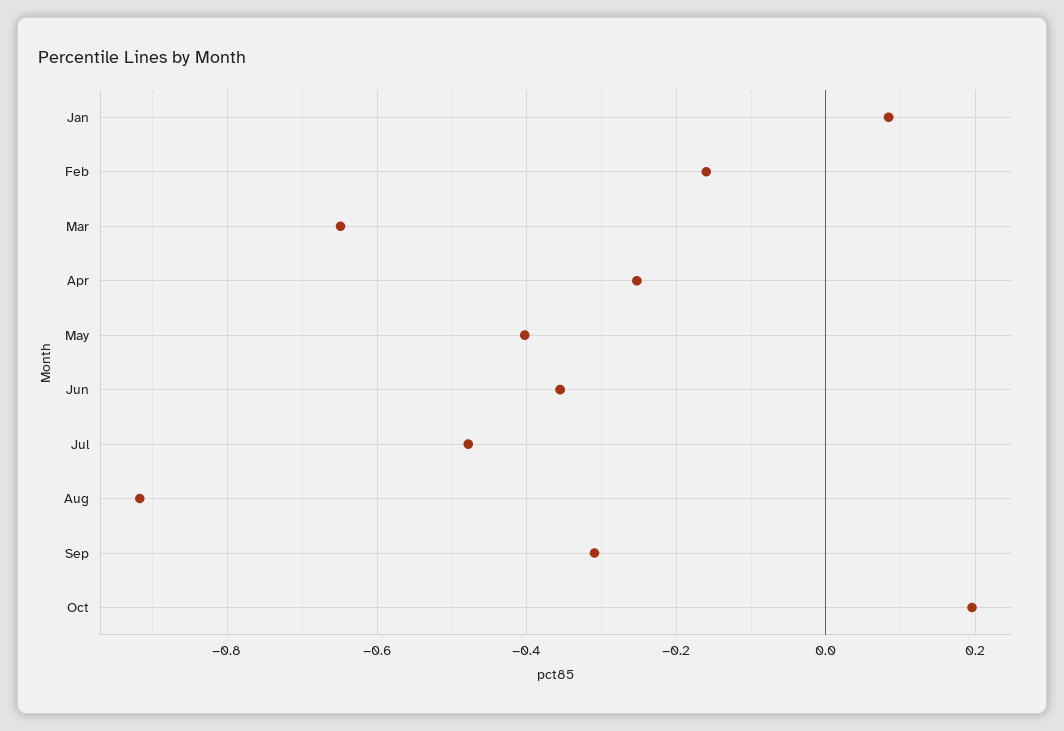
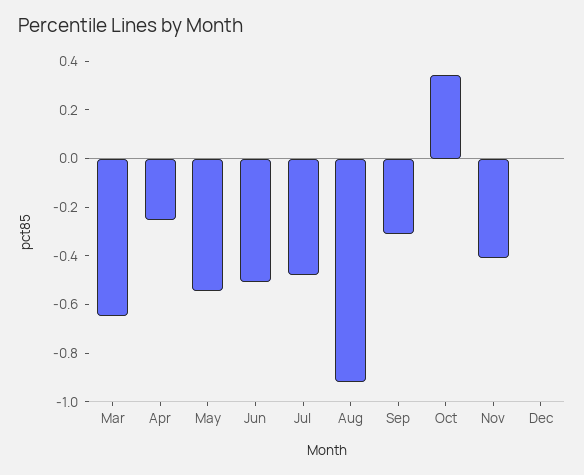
Jan: 0.08 -> none
Feb: -0.16 -> none
May: -0.4 -> -0.55
Jun: -0.36 -> -0.5
Oct: 0.2 -> 0.35
Nov: none -> -0.4
Dec: none -> 0

